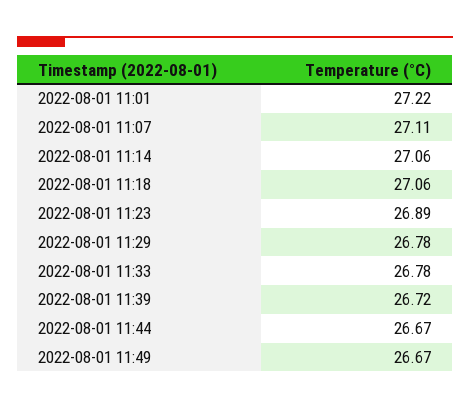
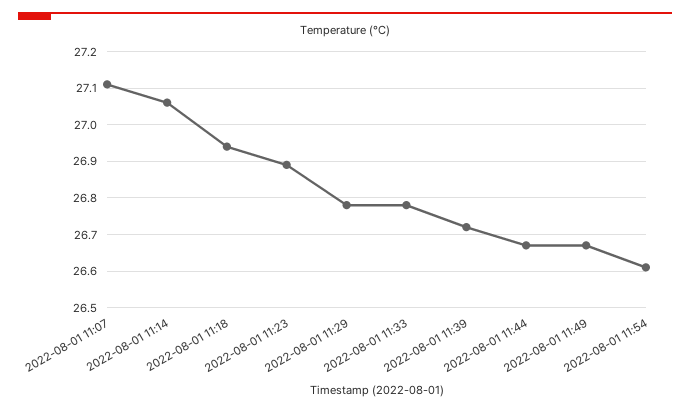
2022-08-01 11:01: 27.22 -> none
2022-08-01 11:18: 27.06 -> 26.95
2022-08-01 11:54: none -> 26.6

